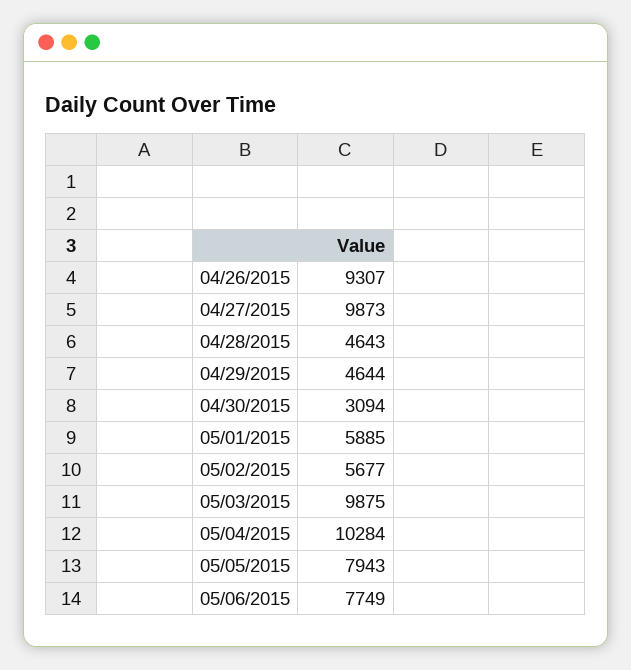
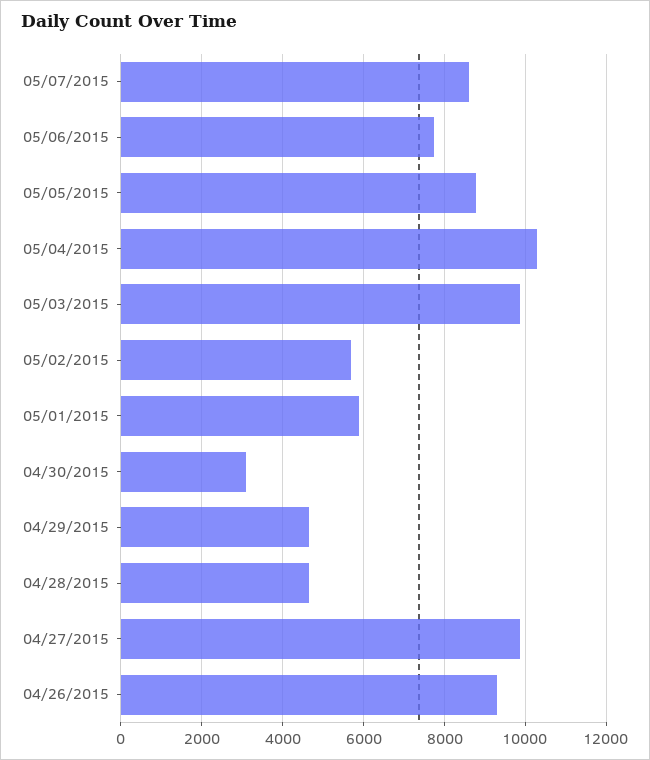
05/05/2015: 7943 -> 8800
05/07/2015: none -> 8600

